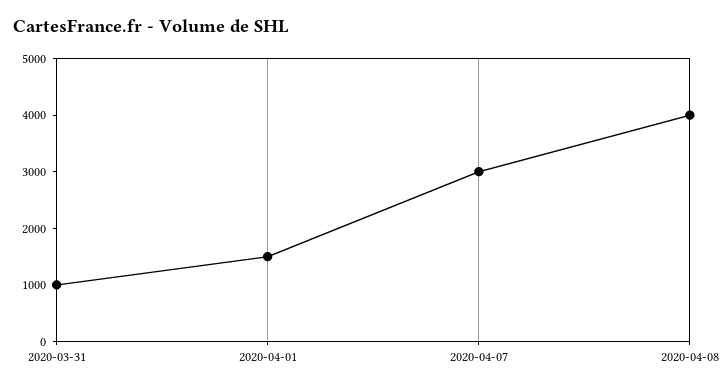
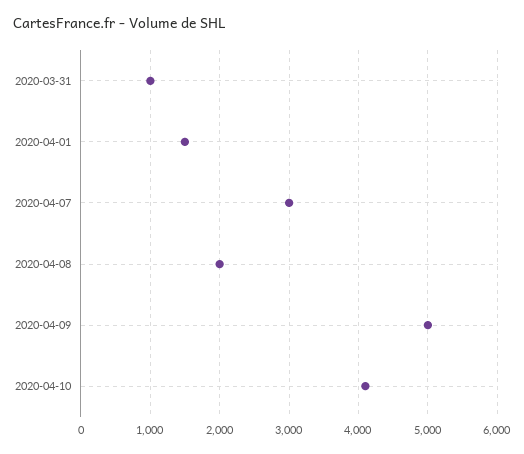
2020-04-08: 4000 -> 2000
2020-04-09: none -> 5000
2020-04-10: none -> 4100

